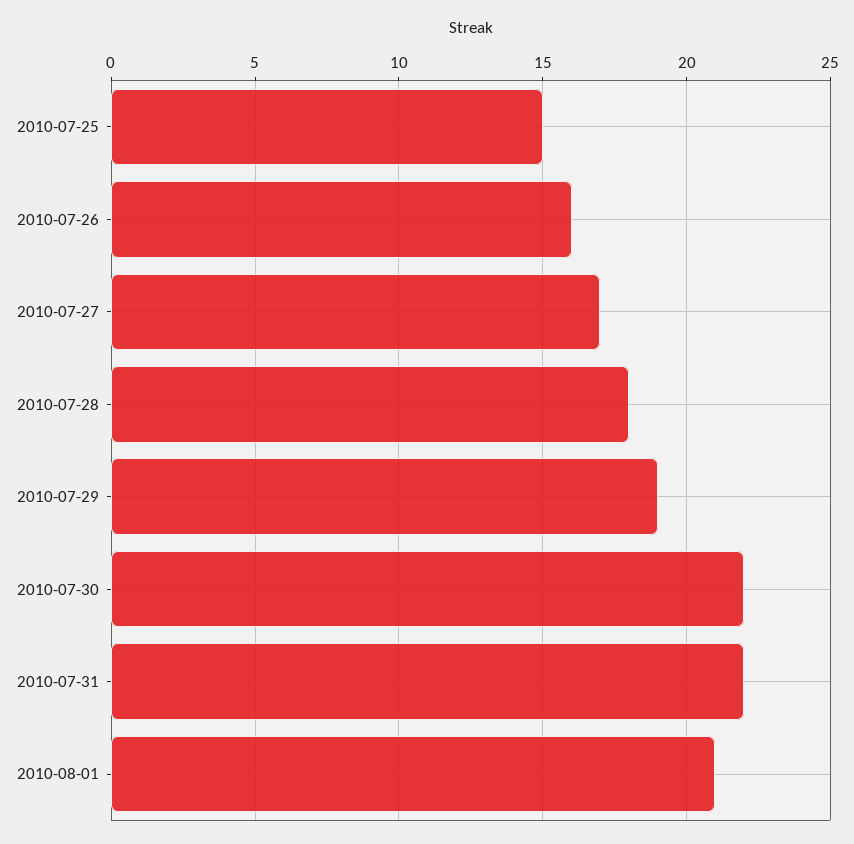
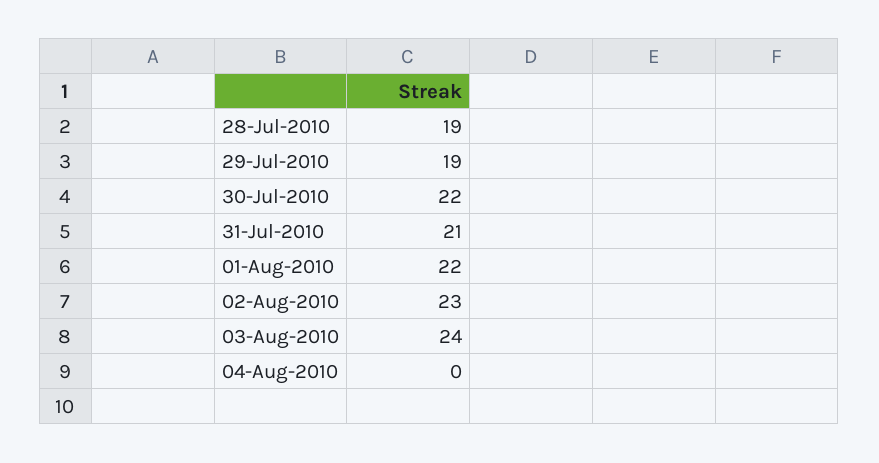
2010-07-25: 15 -> none
2010-07-26: 16 -> none
2010-07-27: 17 -> none
2010-07-28: 18 -> 19
2010-07-31: 22 -> 21
2010-08-01: 21 -> 22
02-Aug-2010: none -> 23
03-Aug-2010: none -> 24
04-Aug-2010: none -> 0

